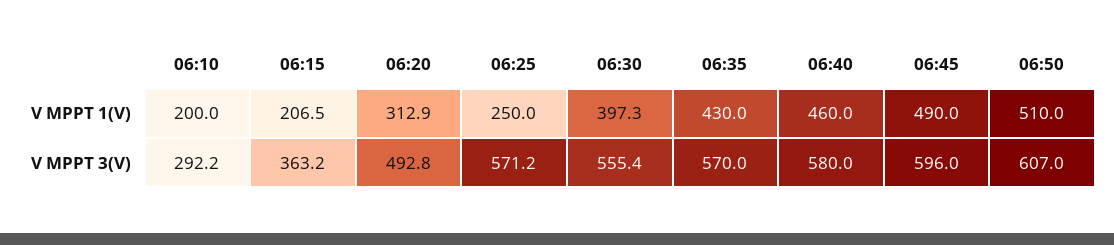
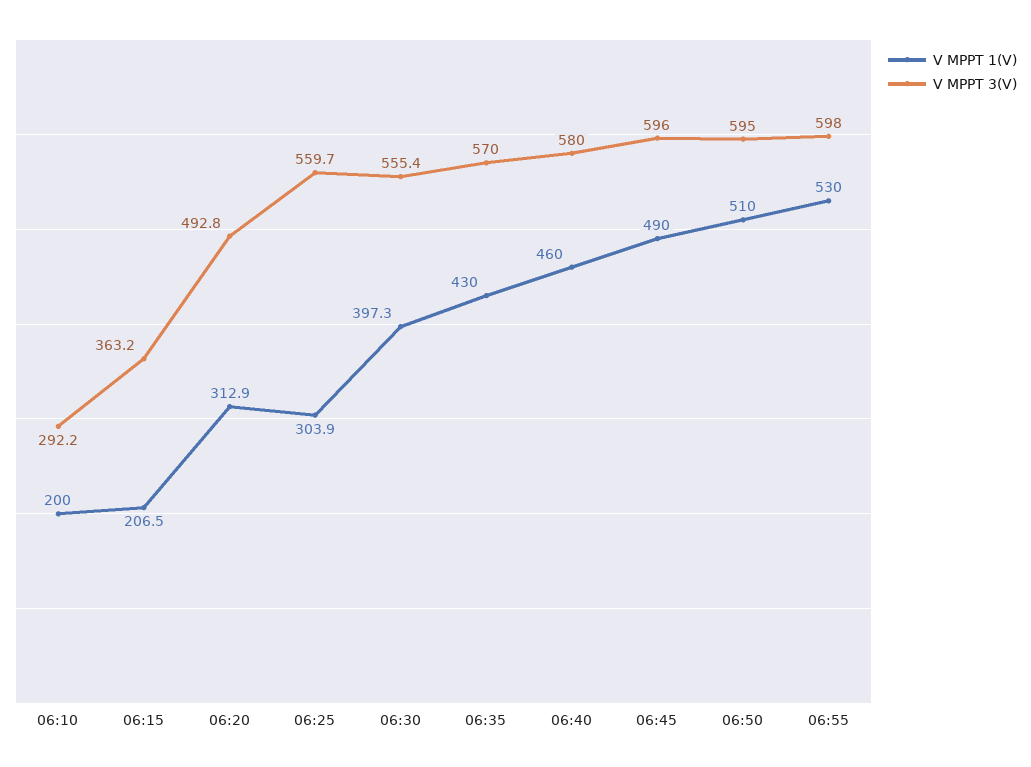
V MPPT 1(V), 06:25: 250 -> 303.9
V MPPT 3(V), 06:25: 571.2 -> 559.7
V MPPT 3(V), 06:50: 607 -> 595
V MPPT 1(V), 06:55: none -> 530
V MPPT 3(V), 06:55: none -> 598

